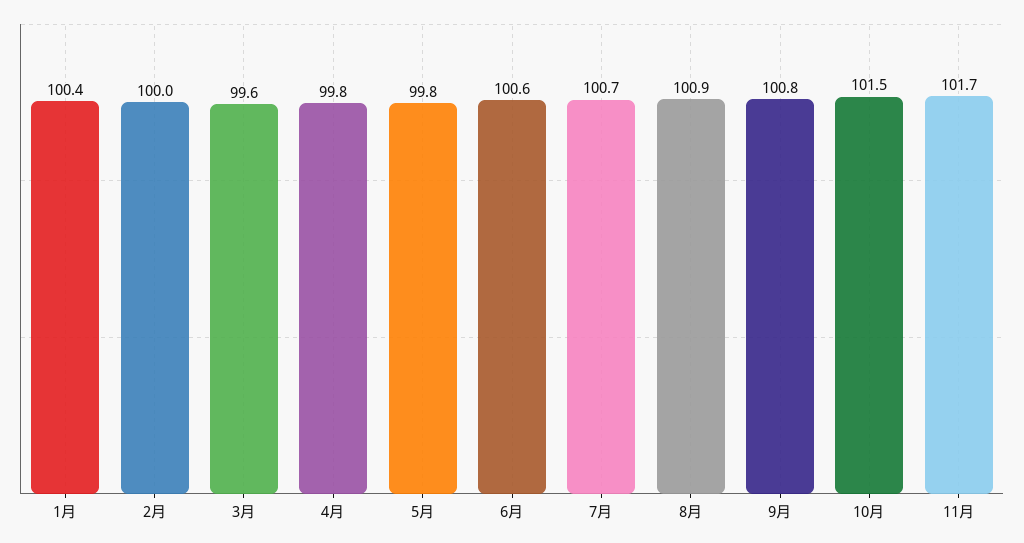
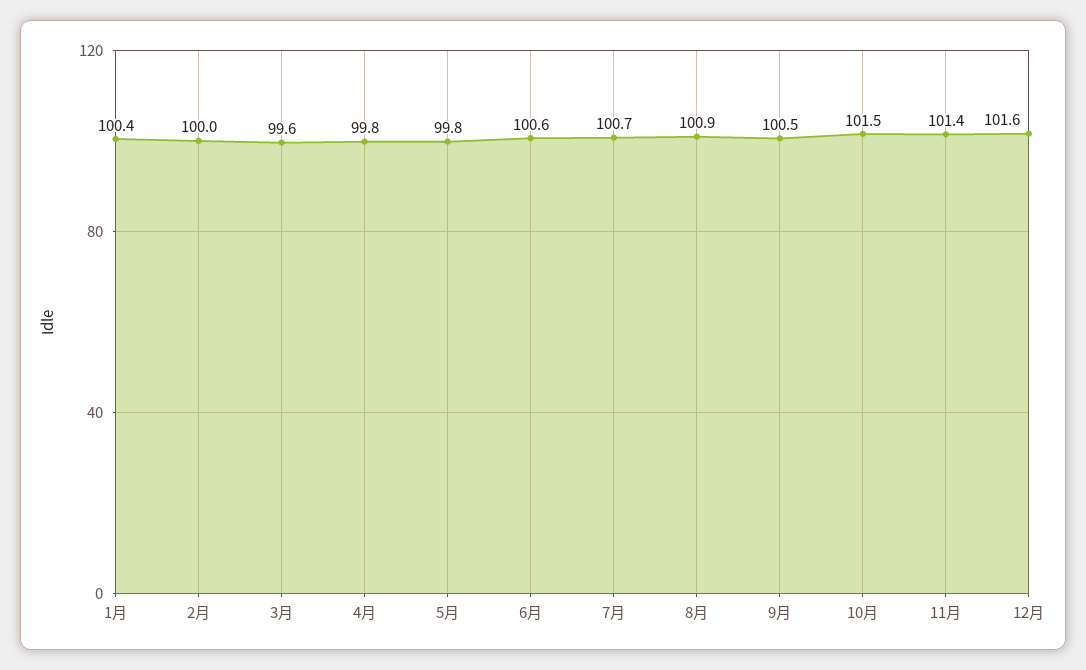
9月: 100.8 -> 100.5
11月: 101.7 -> 101.4
12月: none -> 101.6

